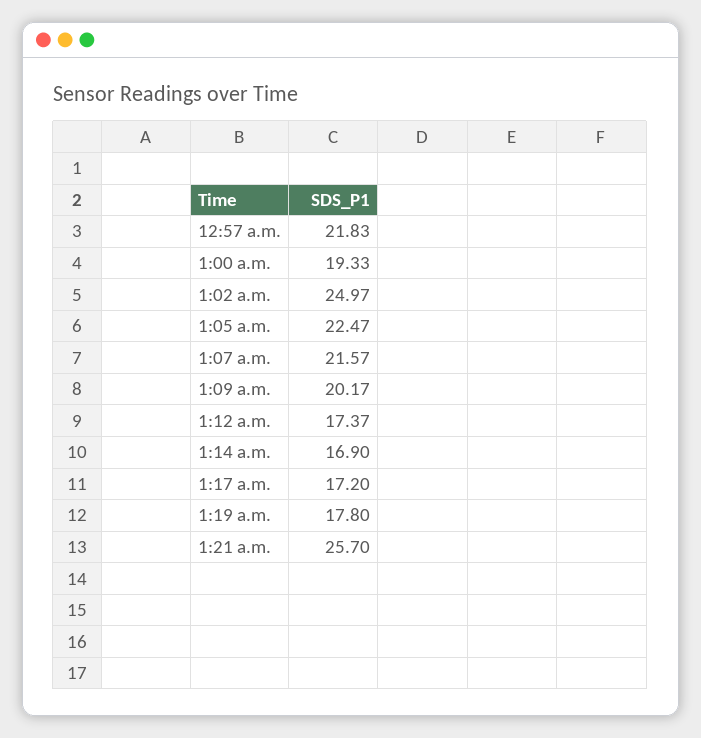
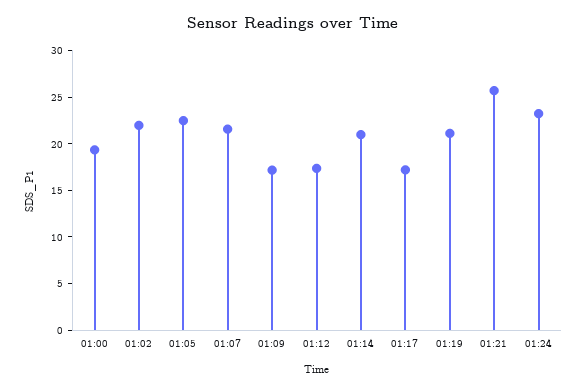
12:57 a.m.: 21.83 -> none
1:02 a.m.: 24.97 -> 22
1:09 a.m.: 20.17 -> 17
1:14 a.m.: 16.9 -> 21
1:19 a.m.: 17.8 -> 21
01:24: none -> 23

